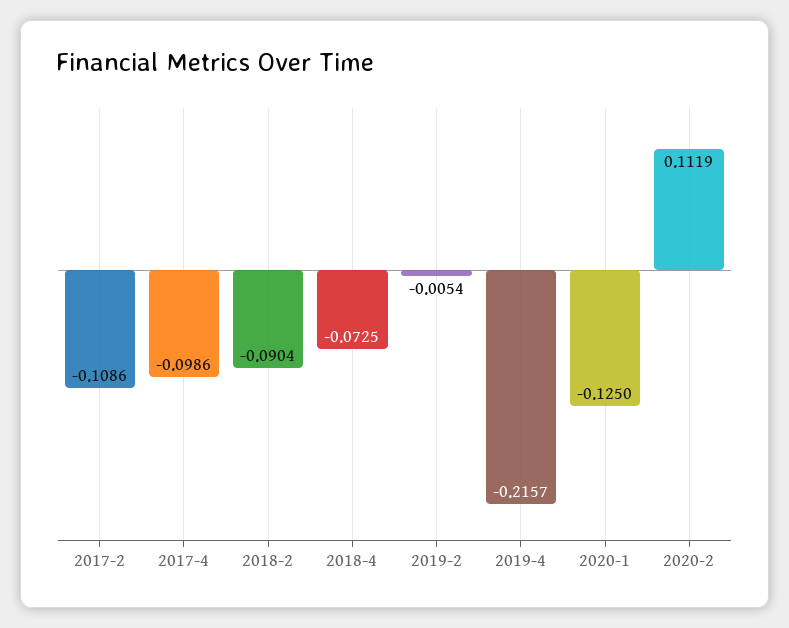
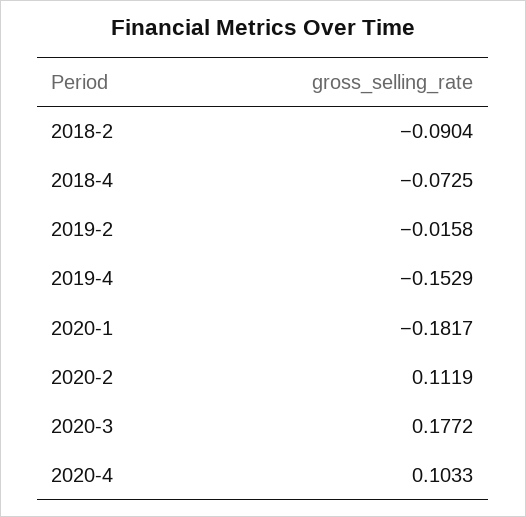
2017-2: -0.1086 -> none
2017-4: -0.0986 -> none
2019-2: -0.0054 -> -0.0158
2019-4: -0.2157 -> -0.1529
2020-1: -0.125 -> -0.1817
2020-3: none -> 0.1772
2020-4: none -> 0.1033

